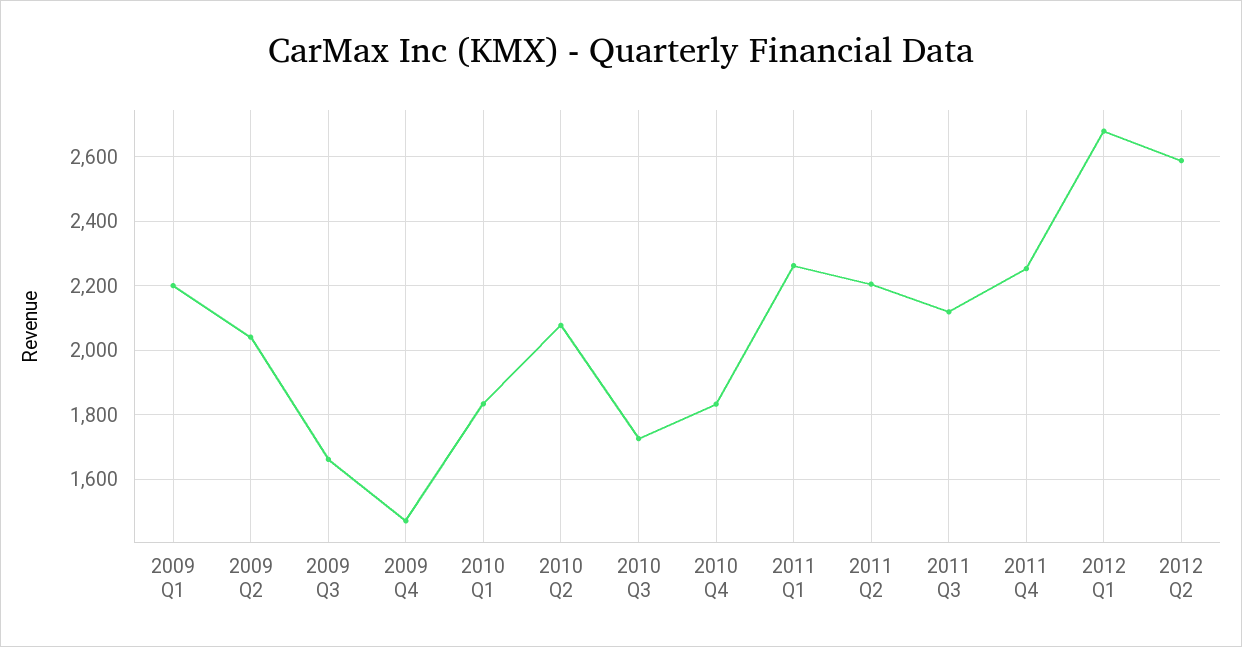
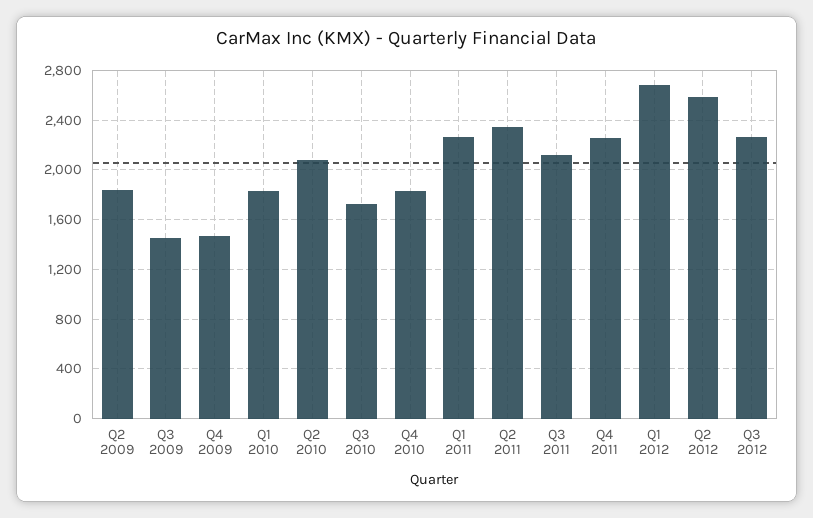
2009 Q1: 2200 -> none
2009 Q2: 2040 -> 1850
2009 Q3: 1660 -> 1450
2011 Q2: 2200 -> 2350
Q3 2012: none -> 2250

